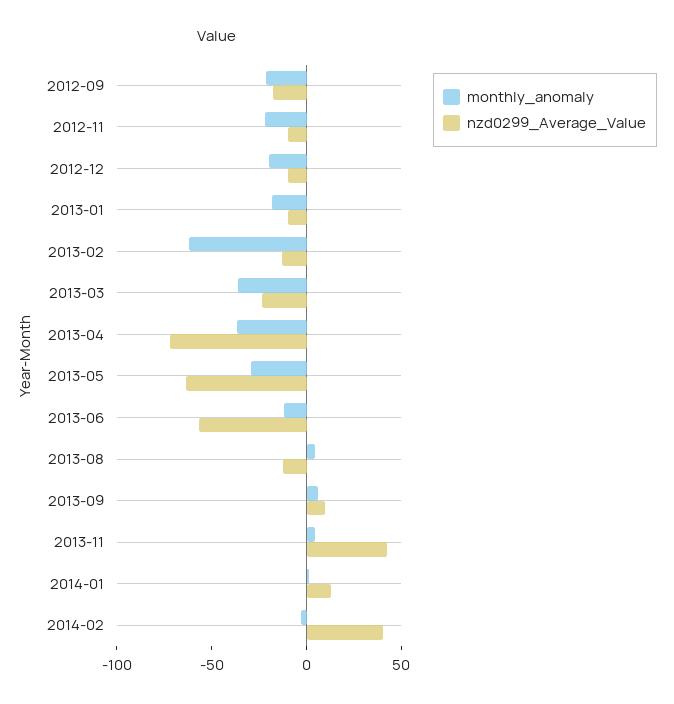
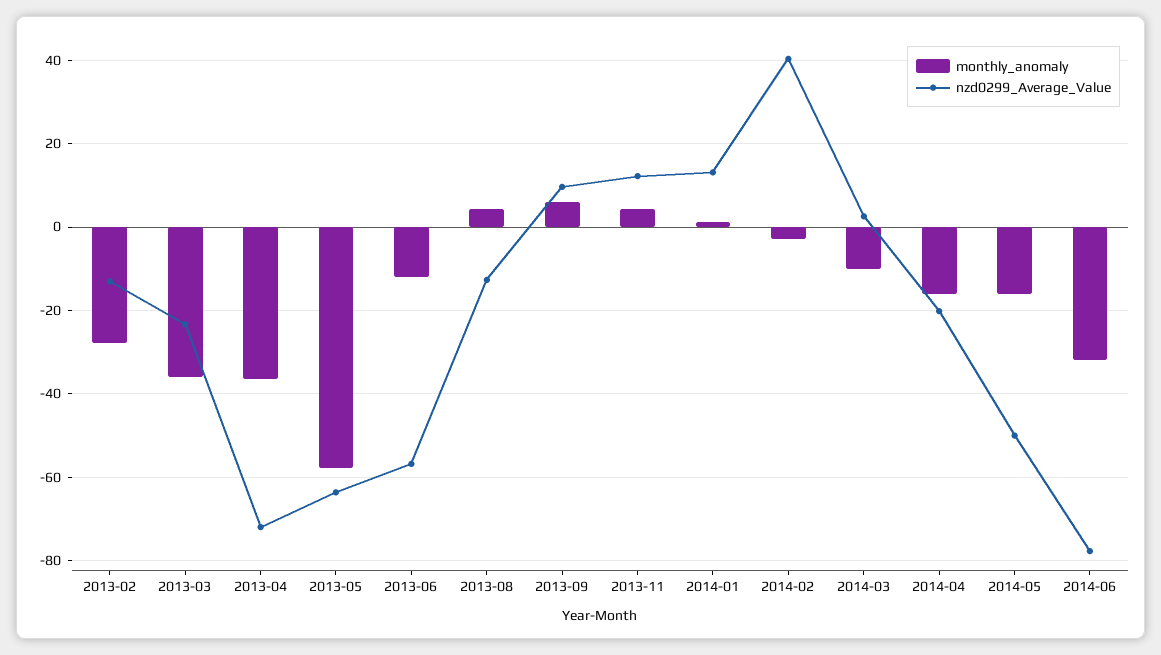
monthly_anomaly, 2012-09: -20 -> none
nzd0299_Average_Value, 2012-09: -20 -> none
monthly_anomaly, 2012-11: -20 -> none
nzd0299_Average_Value, 2012-11: -10 -> none
monthly_anomaly, 2012-12: -20 -> none
nzd0299_Average_Value, 2012-12: -10 -> none
monthly_anomaly, 2013-01: -20 -> none
nzd0299_Average_Value, 2013-01: -10 -> none
monthly_anomaly, 2013-02: -60 -> -28
monthly_anomaly, 2013-05: -30 -> -58
nzd0299_Average_Value, 2013-11: 40 -> 12
monthly_anomaly, 2014-03: none -> -10
nzd0299_Average_Value, 2014-03: none -> 2
monthly_anomaly, 2014-04: none -> -16
nzd0299_Average_Value, 2014-04: none -> -20
monthly_anomaly, 2014-05: none -> -16
nzd0299_Average_Value, 2014-05: none -> -50
monthly_anomaly, 2014-06: none -> -32
nzd0299_Average_Value, 2014-06: none -> -78

